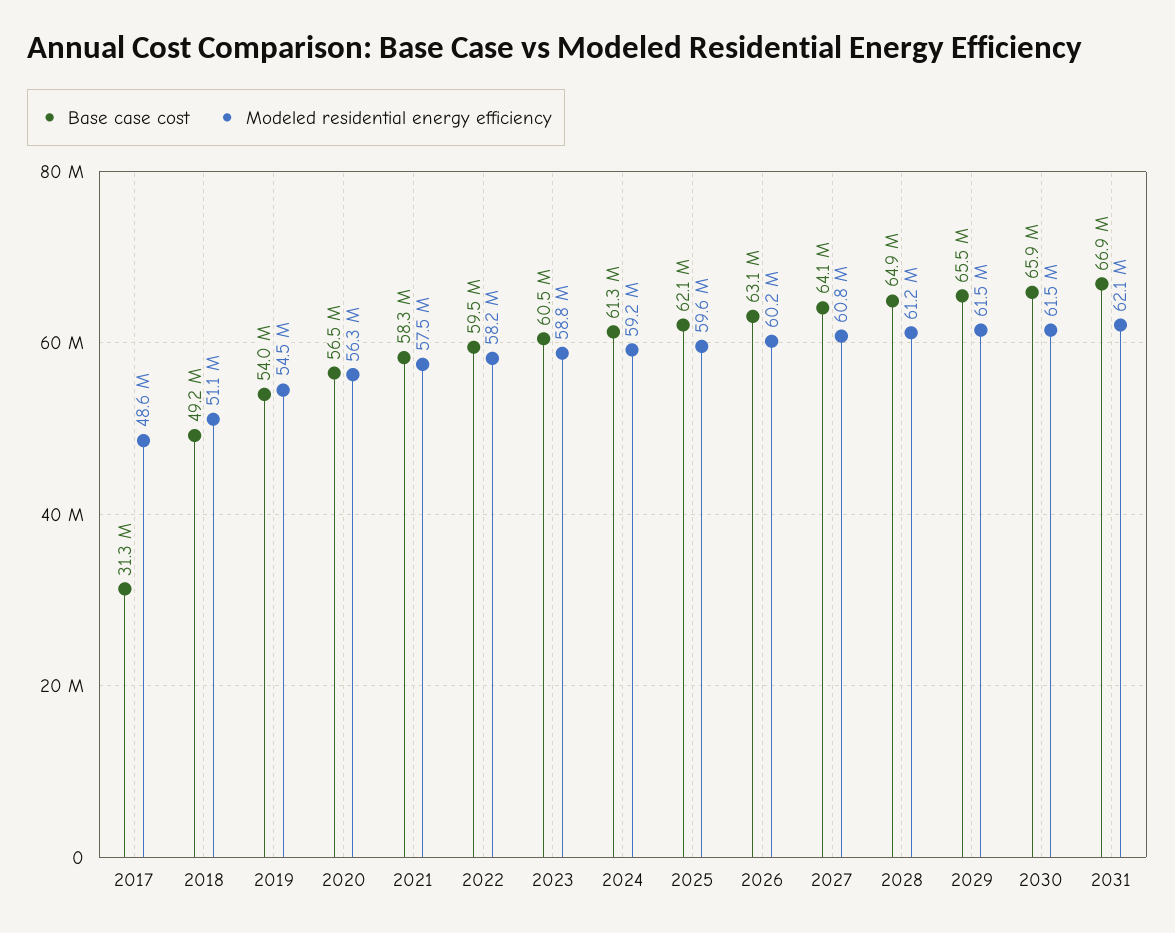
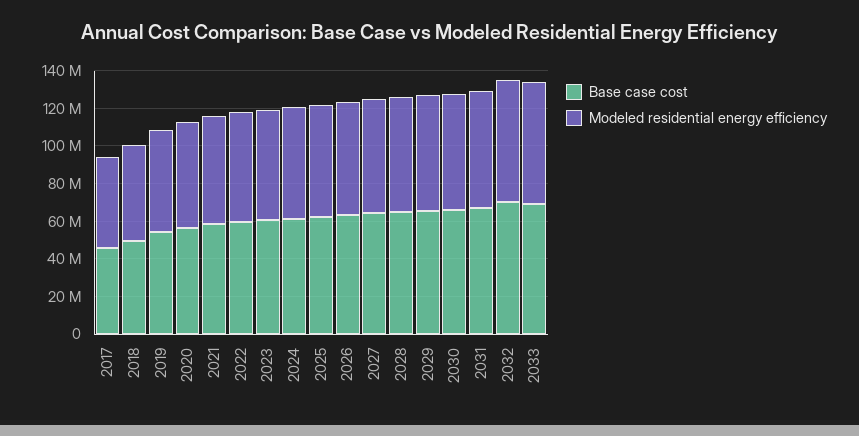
Base case cost, 2017: 31300000 -> 45000000
Base case cost, 2032: none -> 70000000
Modeled residential energy efficiency, 2032: none -> 65000000
Base case cost, 2033: none -> 70000000
Modeled residential energy efficiency, 2033: none -> 65000000

